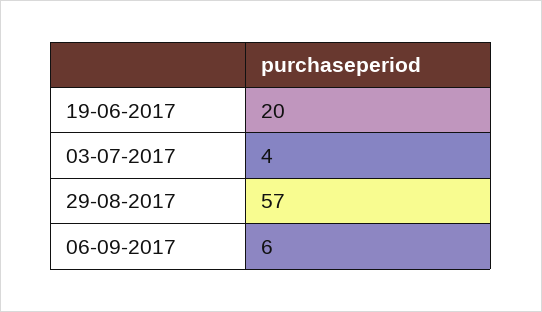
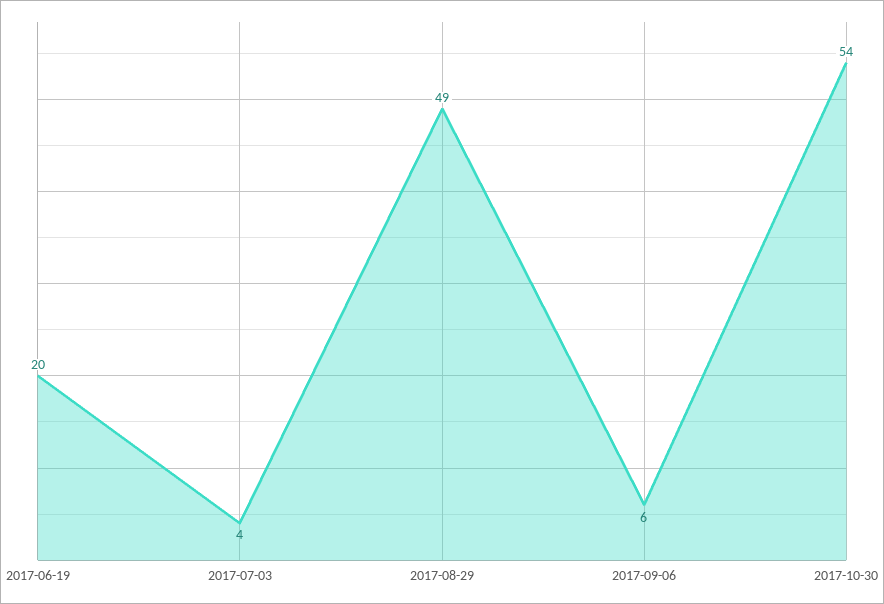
29-08-2017: 57 -> 49
2017-10-30: none -> 54

